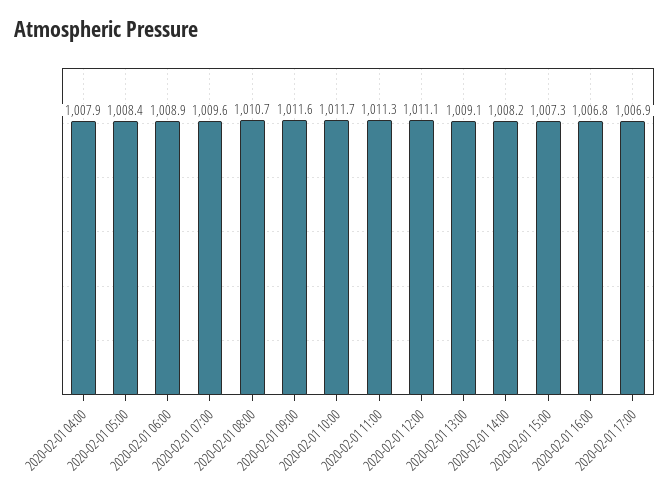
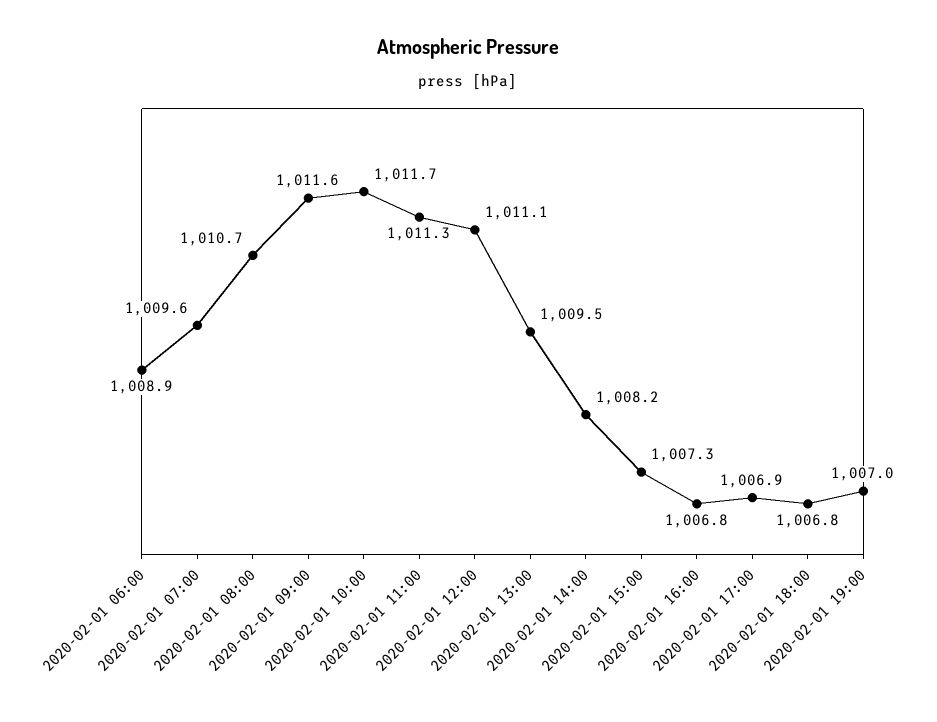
2020-02-01 04:00: 1007.9 -> none
2020-02-01 05:00: 1008.4 -> none
2020-02-01 13:00: 1009.1 -> 1009.5
2020-02-01 18:00: none -> 1006.8
2020-02-01 19:00: none -> 1007

